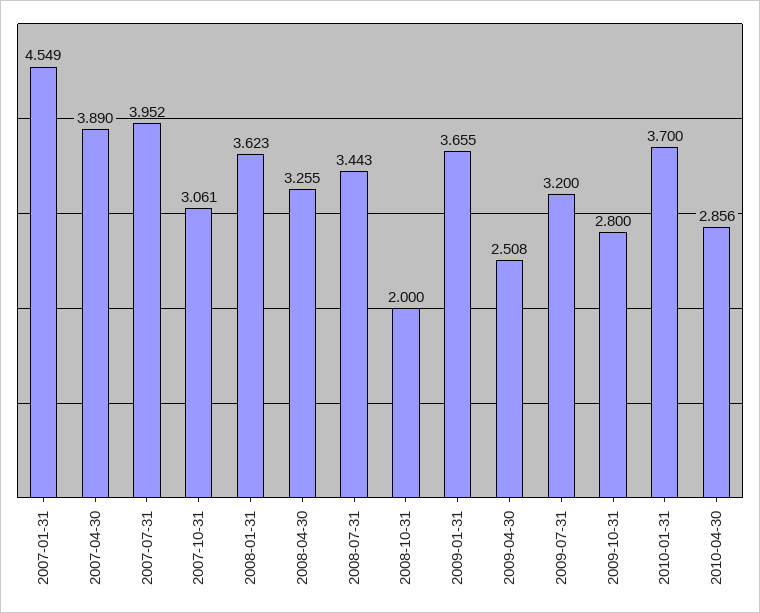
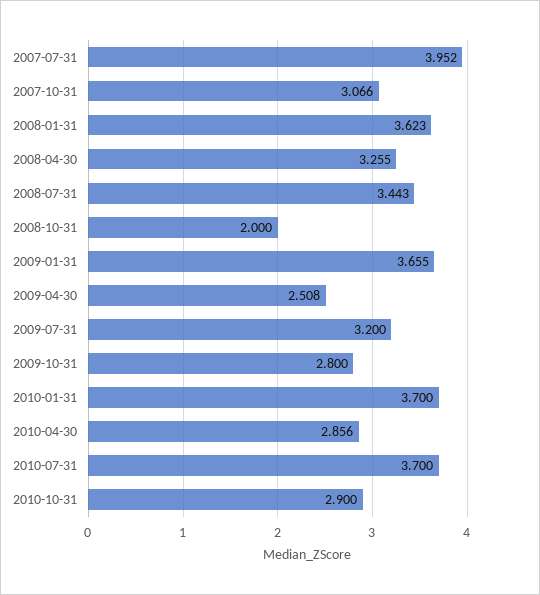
2007-01-31: 4.549 -> none
2007-04-30: 3.89 -> none
2007-10-31: 3.061 -> 3.066
2010-07-31: none -> 3.7
2010-10-31: none -> 2.9

